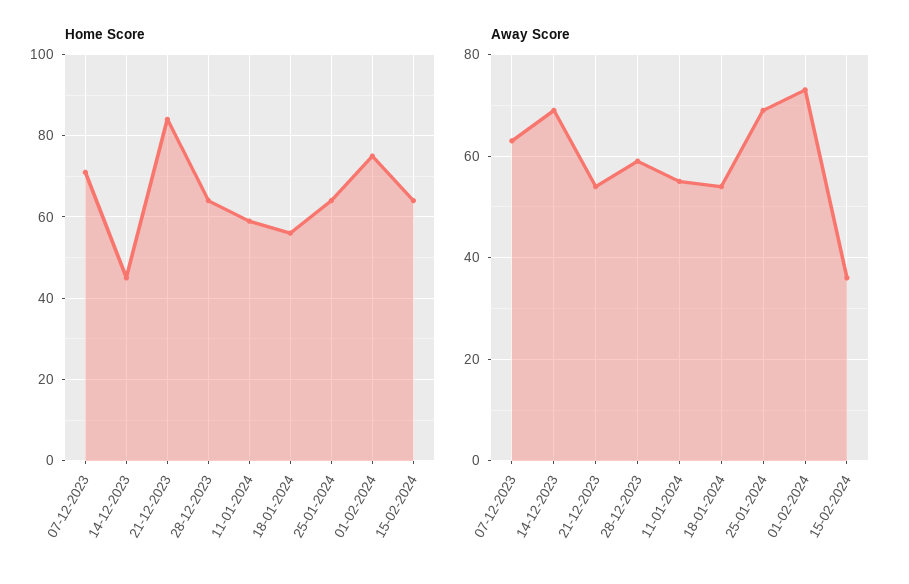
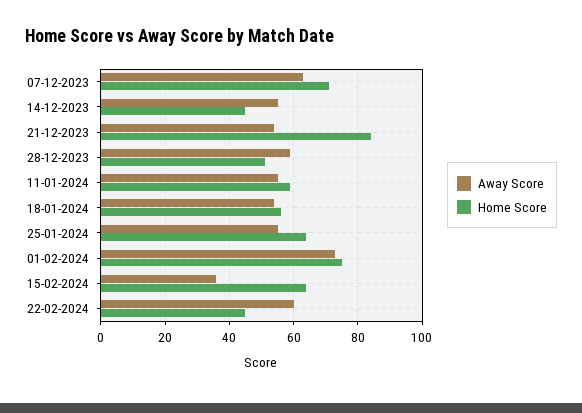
Home Score, 28-12-2023: 65 -> 50
Away Score, 14-12-2023: 70 -> 55
Away Score, 25-01-2024: 70 -> 55
Away Score, 22-02-2024: none -> 60
Home Score, 22-02-2024: none -> 45

